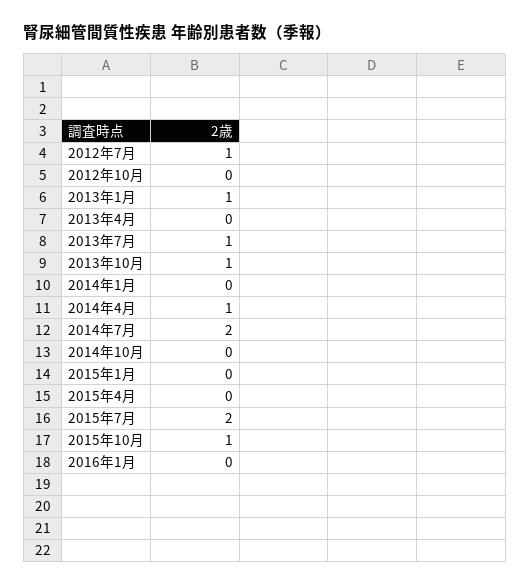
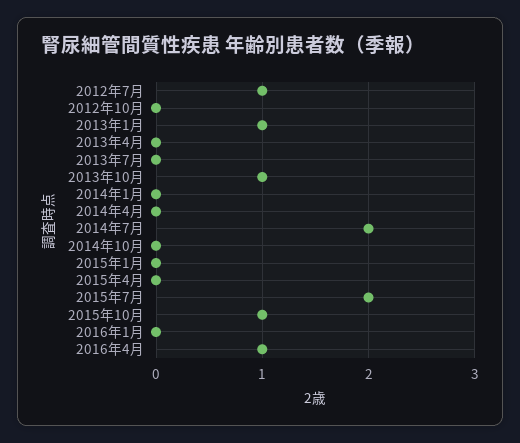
2013年7月: 1 -> 0
2014年4月: 1 -> 0
2016年4月: none -> 1

